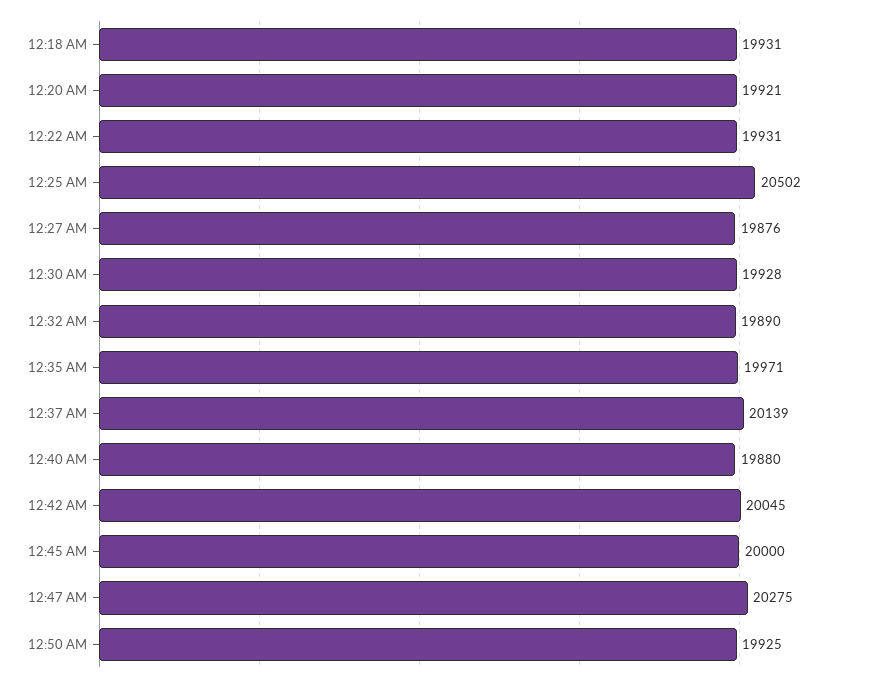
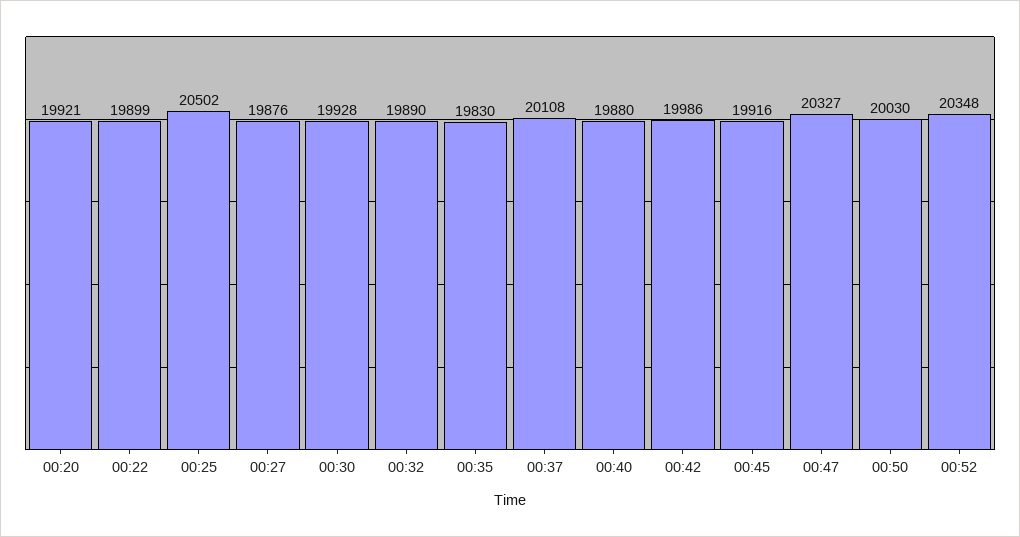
12:18 AM: 19931 -> none
12:22 AM: 19931 -> 19899
12:35 AM: 19971 -> 19830
12:37 AM: 20139 -> 20108
12:42 AM: 20045 -> 19986
12:45 AM: 20000 -> 19916
12:47 AM: 20275 -> 20327
12:50 AM: 19925 -> 20030
00:52: none -> 20348

